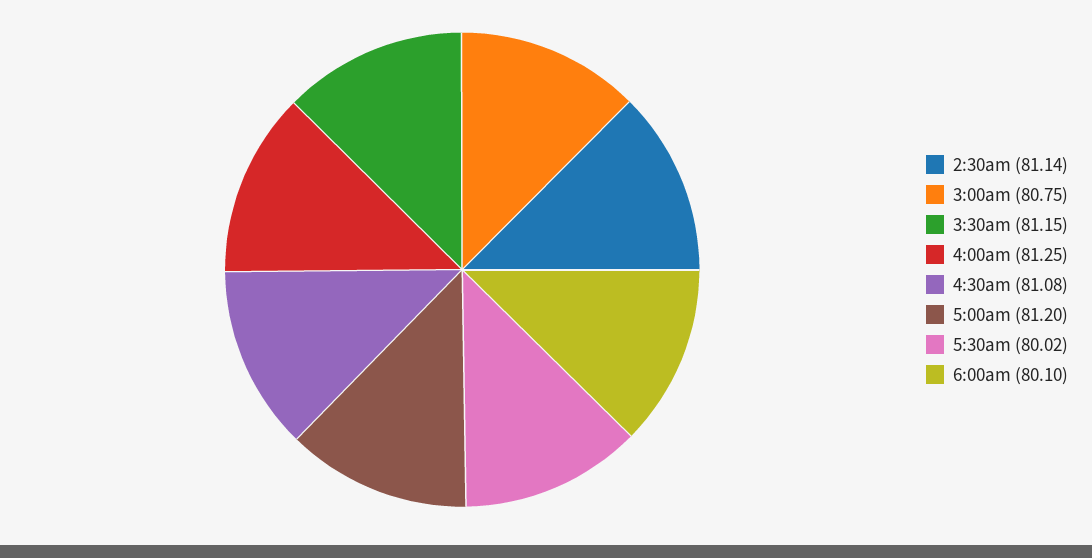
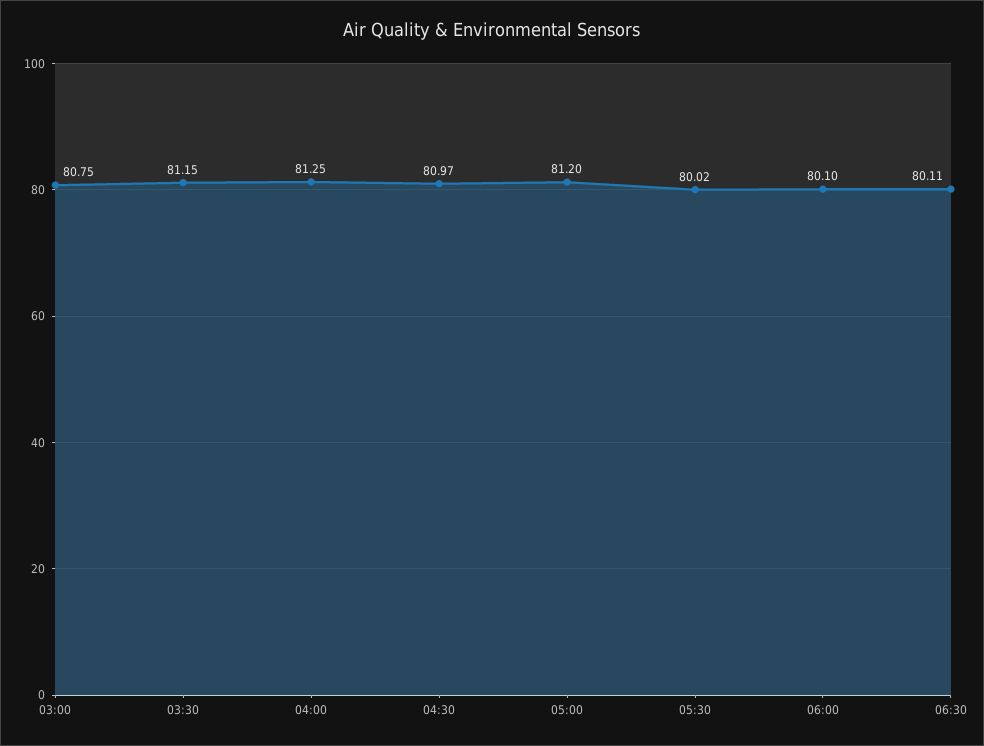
2:30am: 81.14 -> none
4:30am: 81.08 -> 80.97
06:30: none -> 80.11

